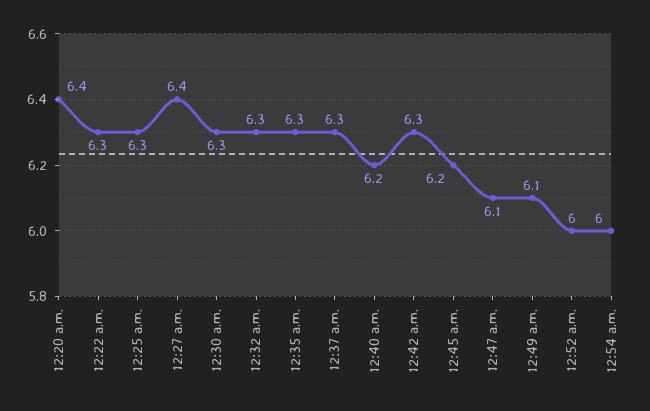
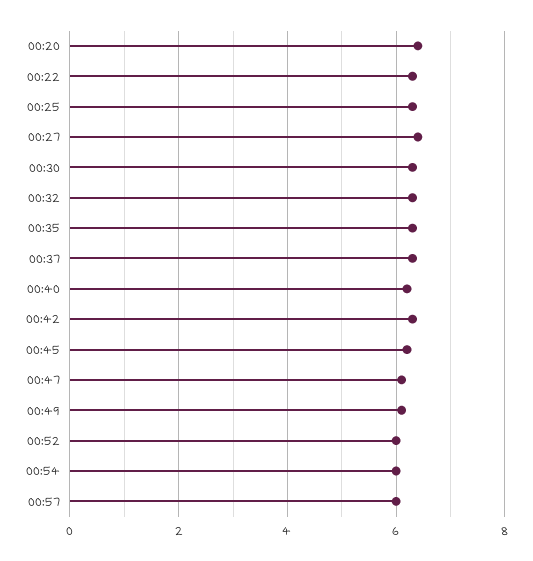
00:57: none -> 6

